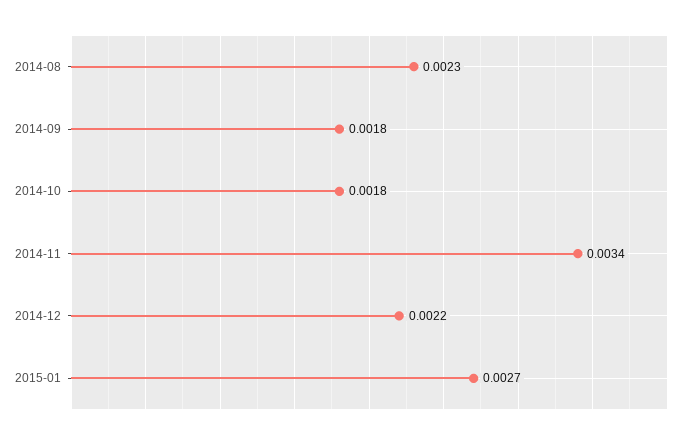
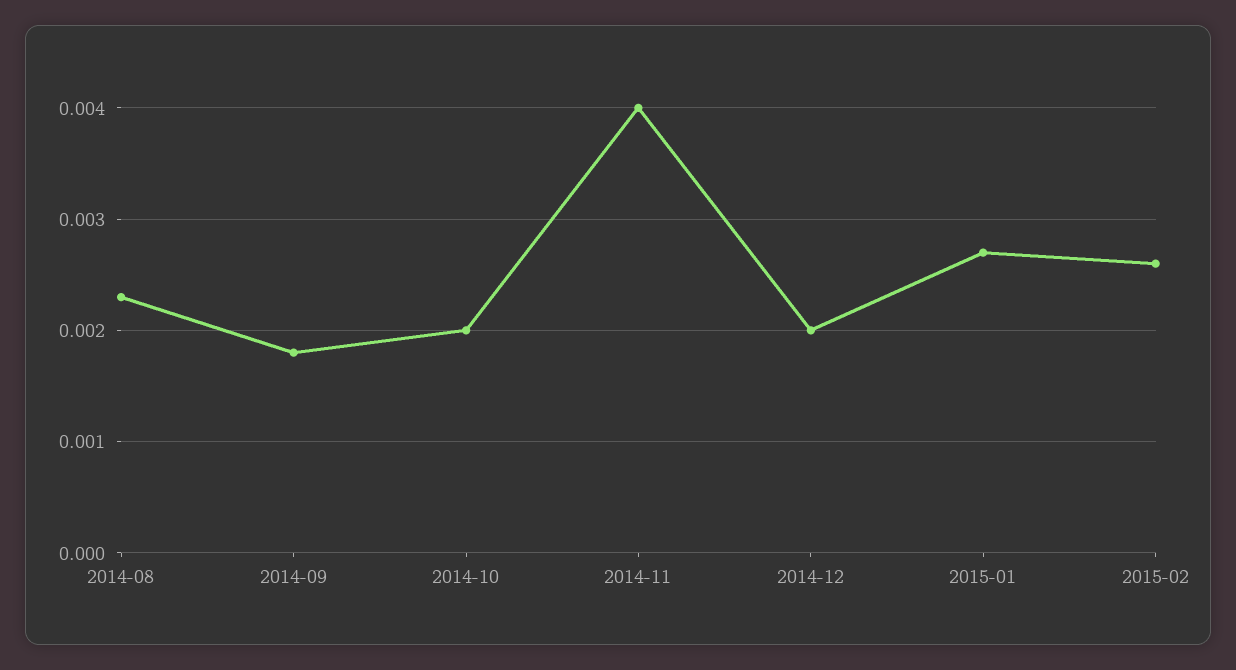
2014-10: 0.0018 -> 0.002
2014-11: 0.0034 -> 0.004
2014-12: 0.0022 -> 0.002
2015-02: none -> 0.0026

